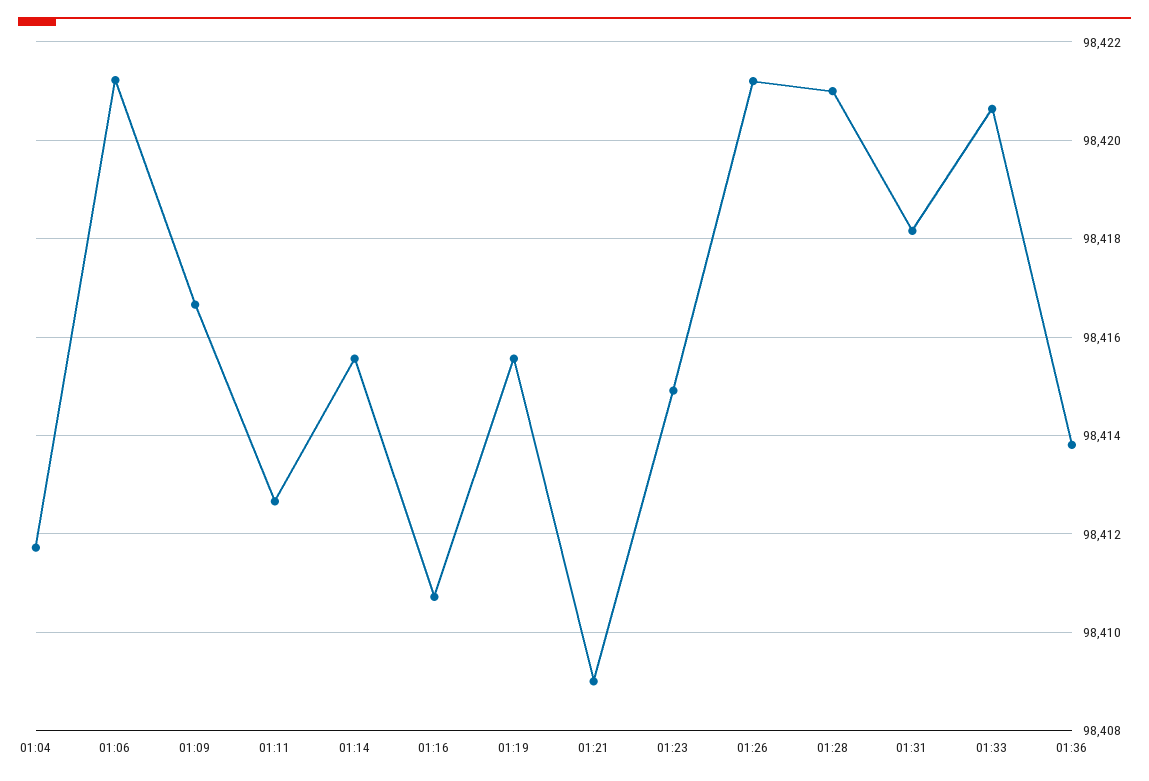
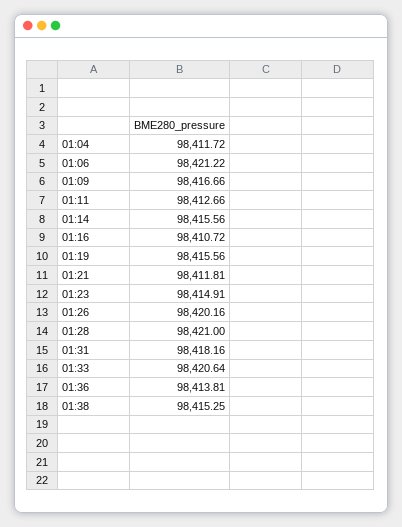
01:21: 98409 -> 98411.81
01:26: 98421.2 -> 98420.16
01:38: none -> 98415.25

